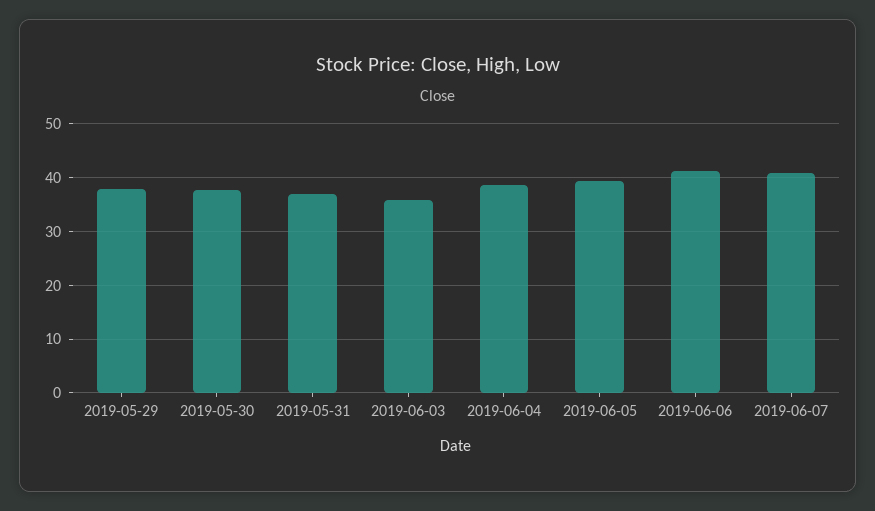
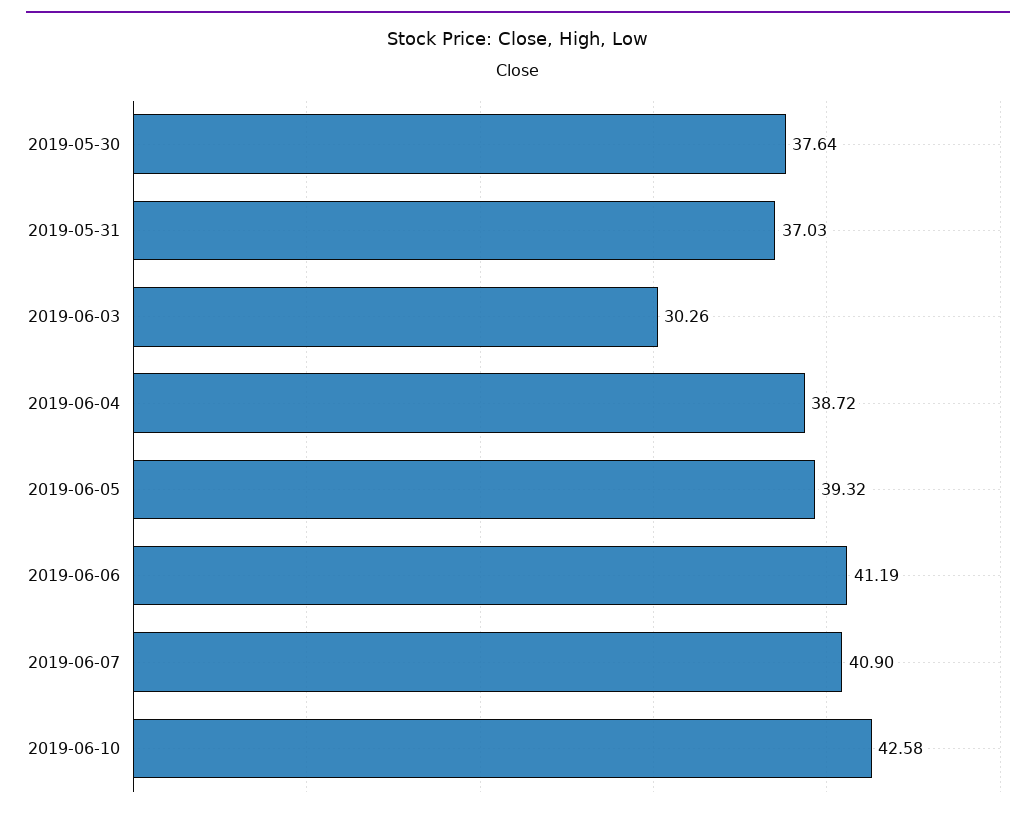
2019-05-29: 38 -> none
2019-06-03: 36 -> 30.26
2019-06-10: none -> 42.58

